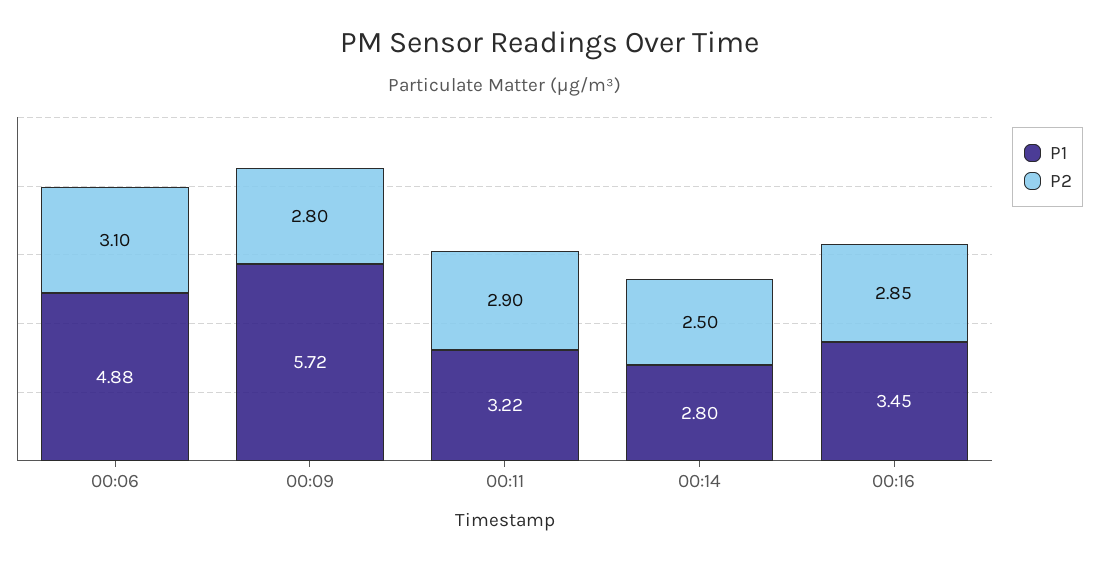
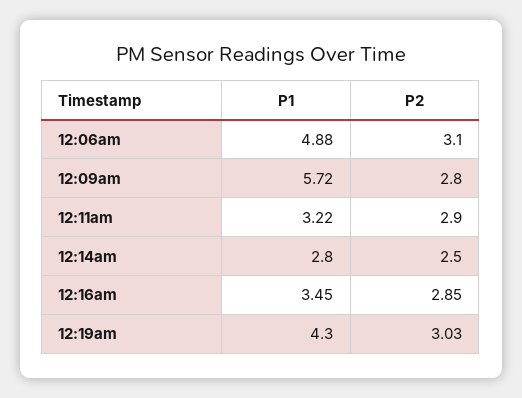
P1, 12:19am: none -> 4.3
P2, 12:19am: none -> 3.03

